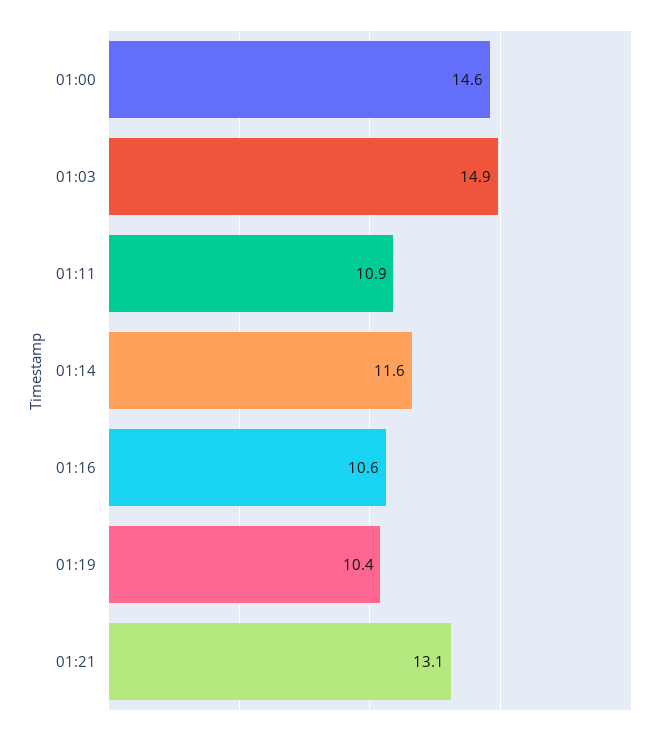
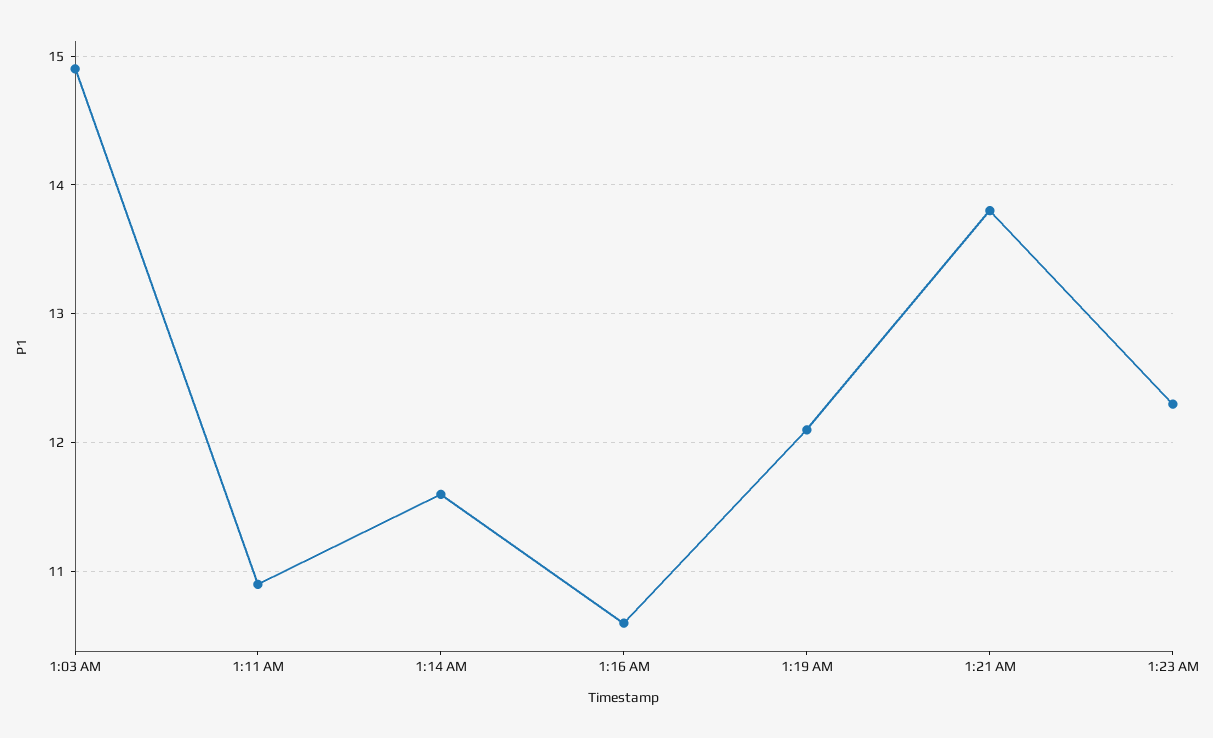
01:00: 14.6 -> none
01:19: 10.4 -> 12.1
01:21: 13.1 -> 13.8
1:23 AM: none -> 12.3

